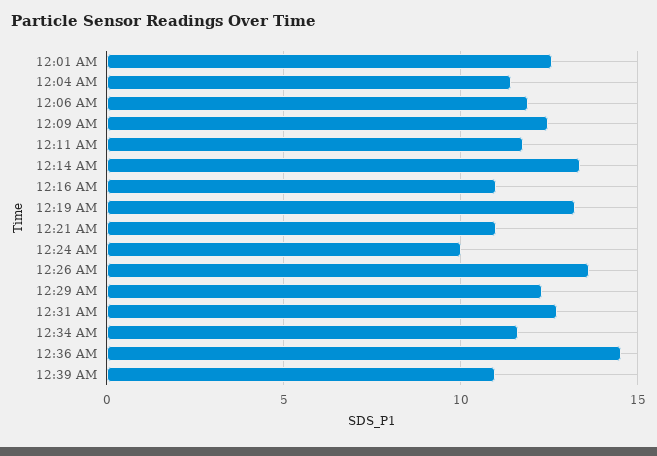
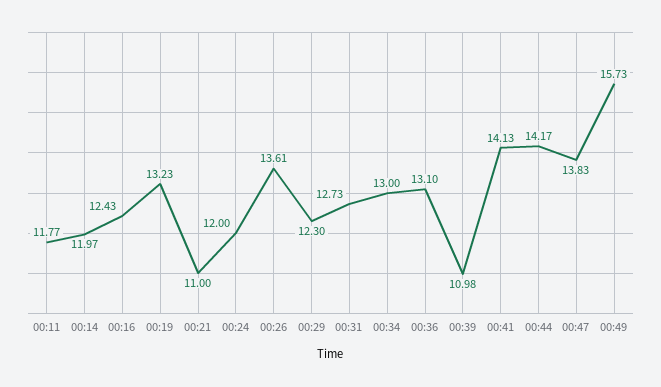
12:01 AM: 12.5 -> none
12:04 AM: 11.5 -> none
12:06 AM: 12 -> none
12:09 AM: 12.5 -> none
12:14 AM: 13.5 -> 11.97
12:16 AM: 11 -> 12.43
12:24 AM: 10 -> 12
12:34 AM: 11.5 -> 13
12:36 AM: 14.5 -> 13.1
00:41: none -> 14.13
00:44: none -> 14.17
00:47: none -> 13.83
00:49: none -> 15.73

